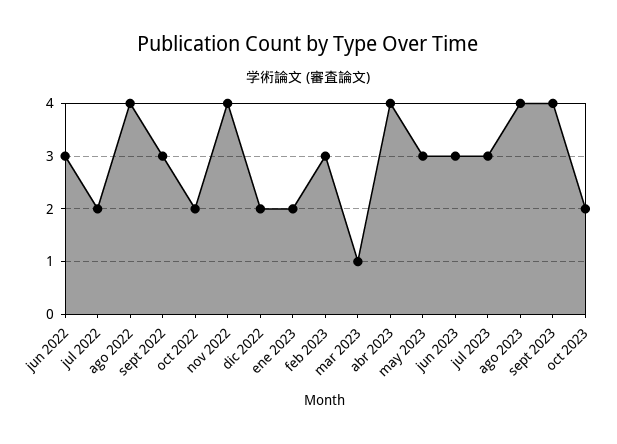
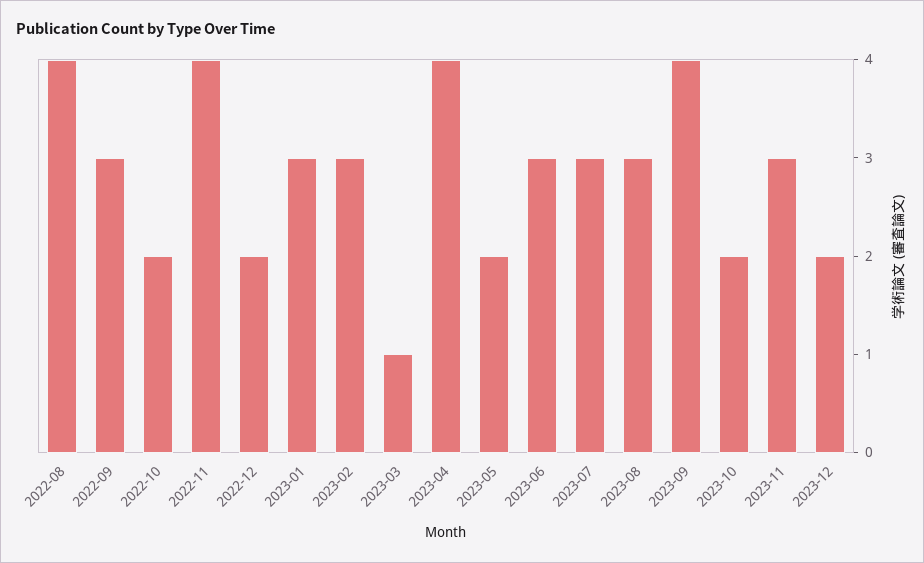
jun 2022: 3 -> none
jul 2022: 2 -> none
ene 2023: 2 -> 3
may 2023: 3 -> 2
ago 2023: 4 -> 3
2023-11: none -> 3
2023-12: none -> 2

